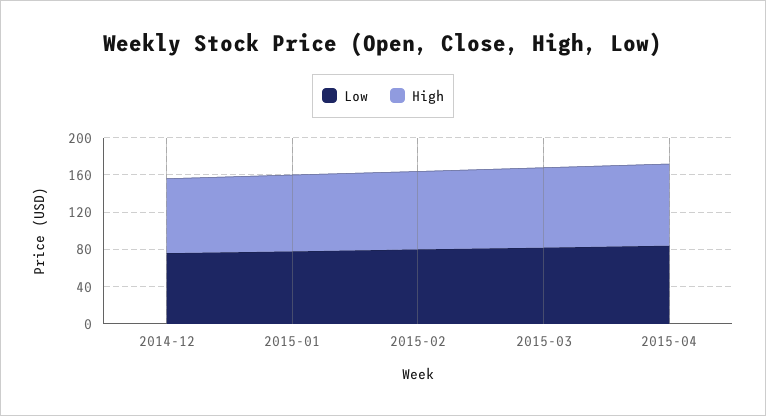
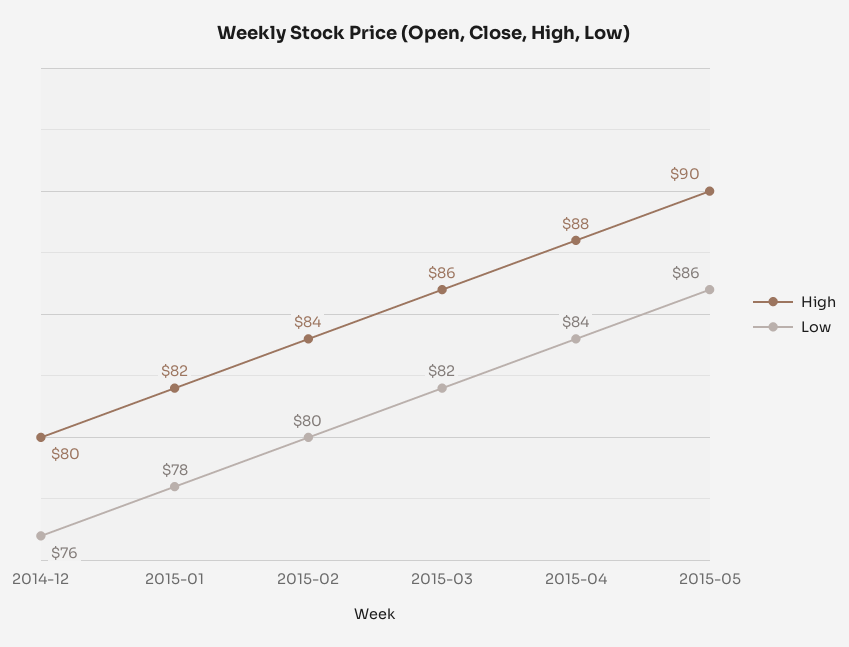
High, 2015-05: none -> 90
Low, 2015-05: none -> 86

